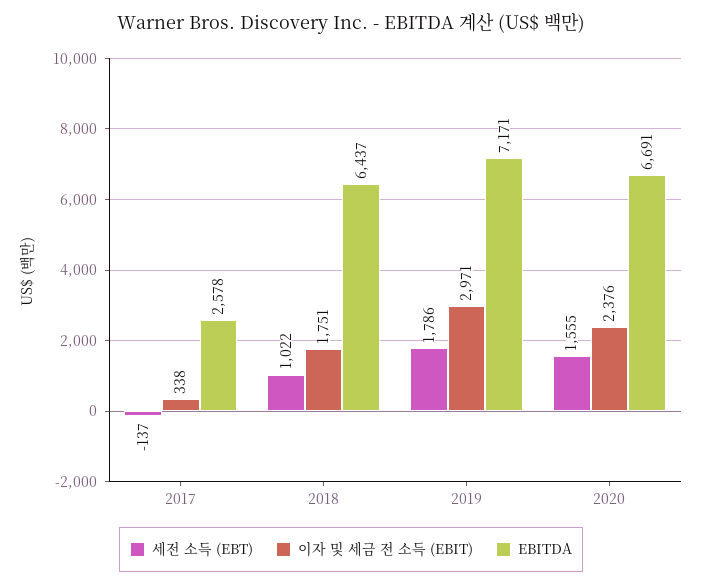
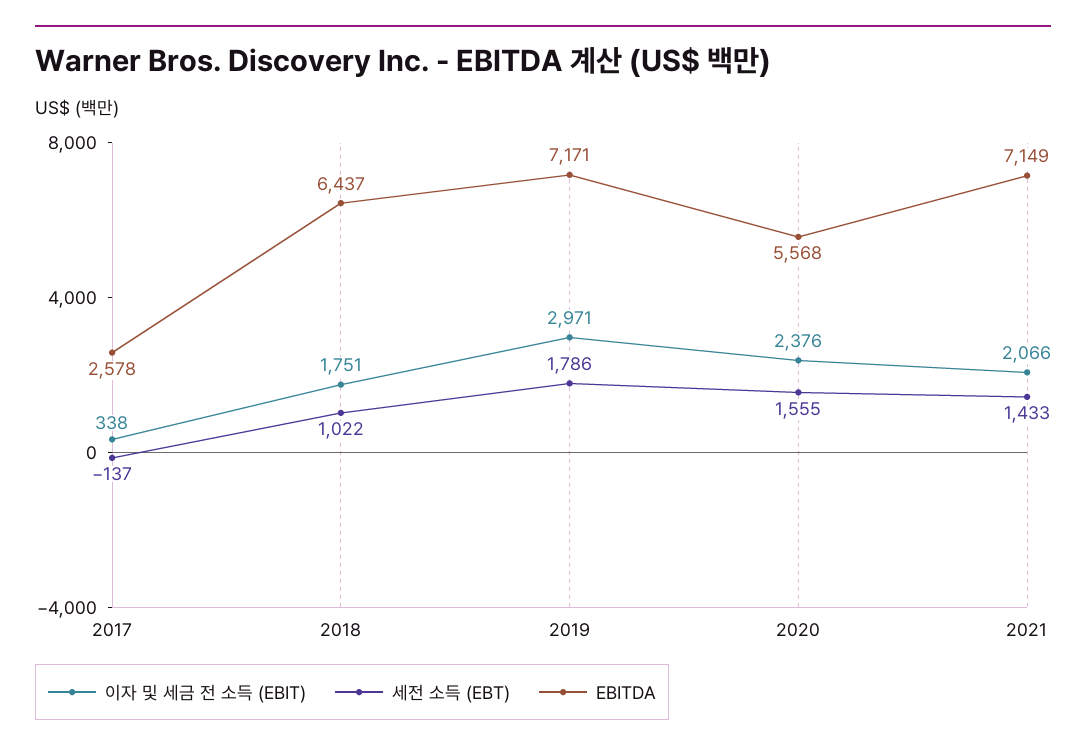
EBITDA, 2020: 6691 -> 5568
이자 및 세금 전 소득 (EBIT), 2021: none -> 2066
세전 소득 (EBT), 2021: none -> 1433
EBITDA, 2021: none -> 7149

